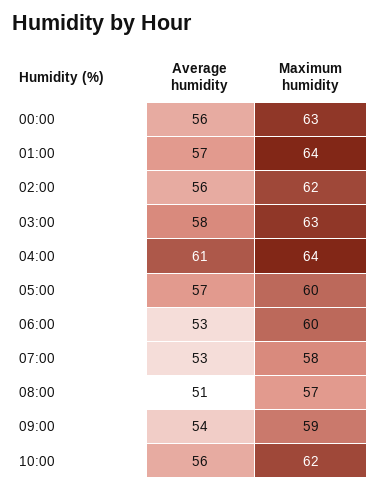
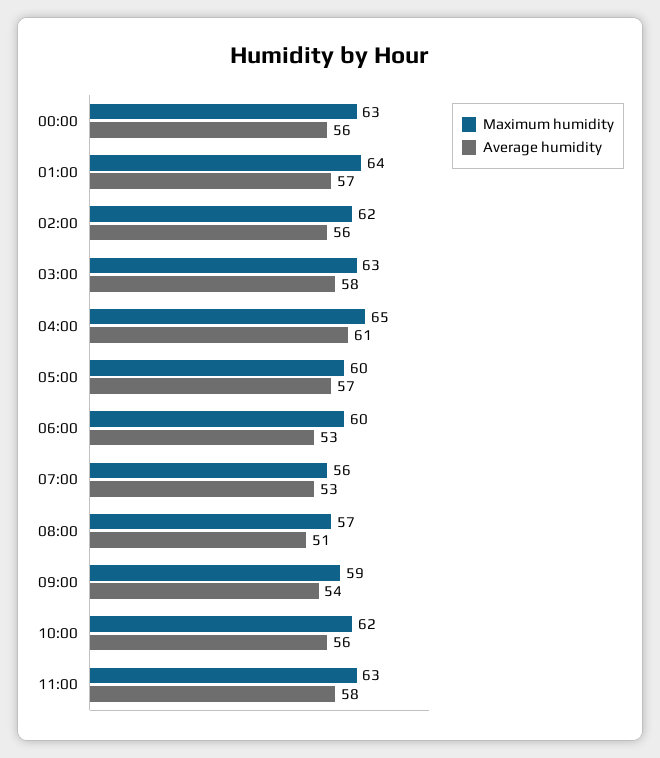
Maximum humidity, 04:00: 64 -> 65
Maximum humidity, 07:00: 58 -> 56
Maximum humidity, 11:00: none -> 63
Average humidity, 11:00: none -> 58

